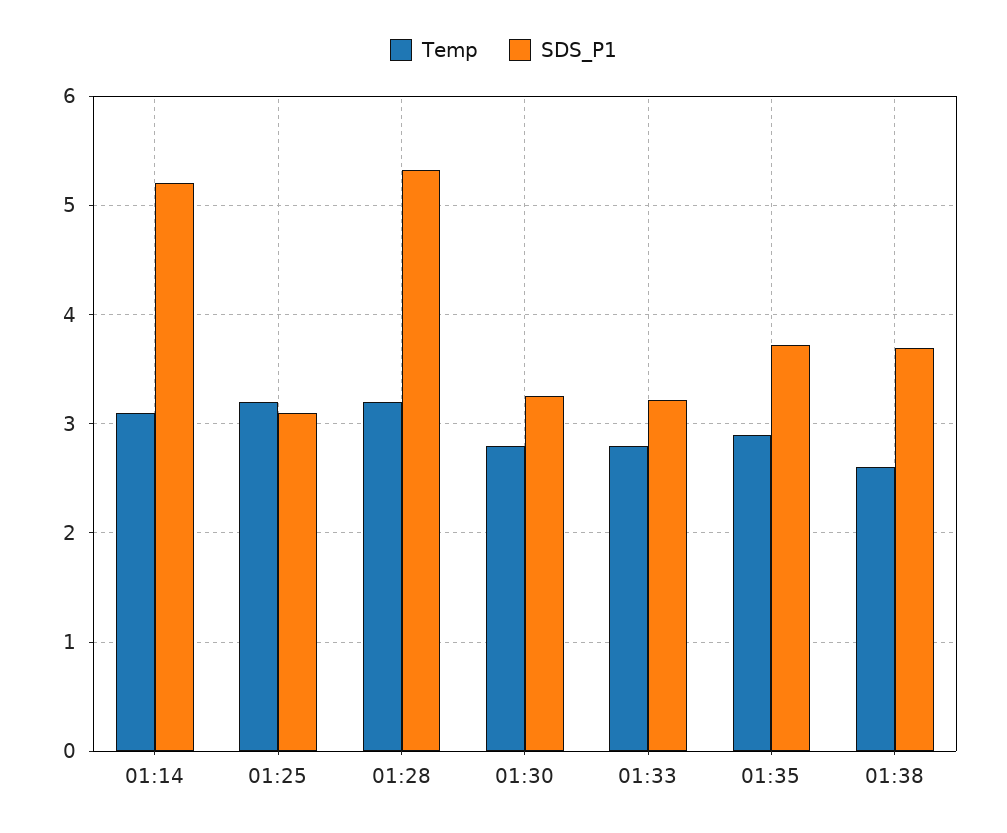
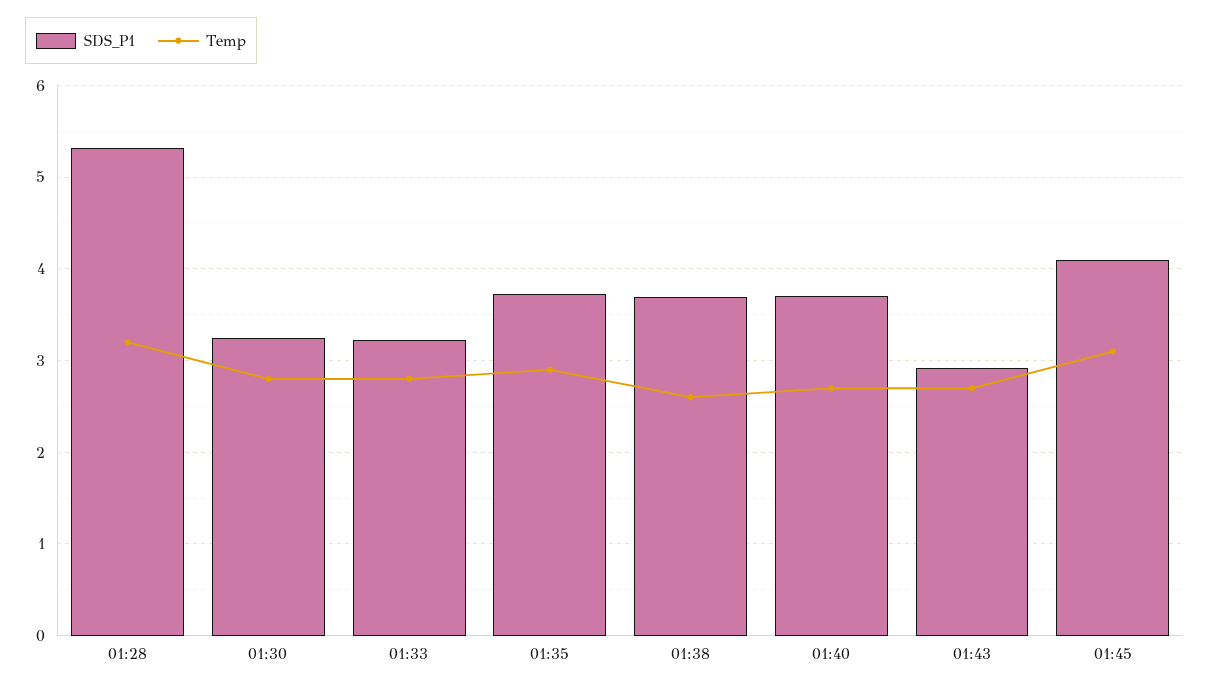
Temp, 01:14: 3.1 -> none
SDS_P1, 01:14: 5.2 -> none
Temp, 01:25: 3.2 -> none
SDS_P1, 01:25: 3.1 -> none
SDS_P1, 01:40: none -> 3.7
Temp, 01:40: none -> 2.7
SDS_P1, 01:43: none -> 2.9
Temp, 01:43: none -> 2.7
SDS_P1, 01:45: none -> 4.1
Temp, 01:45: none -> 3.1

